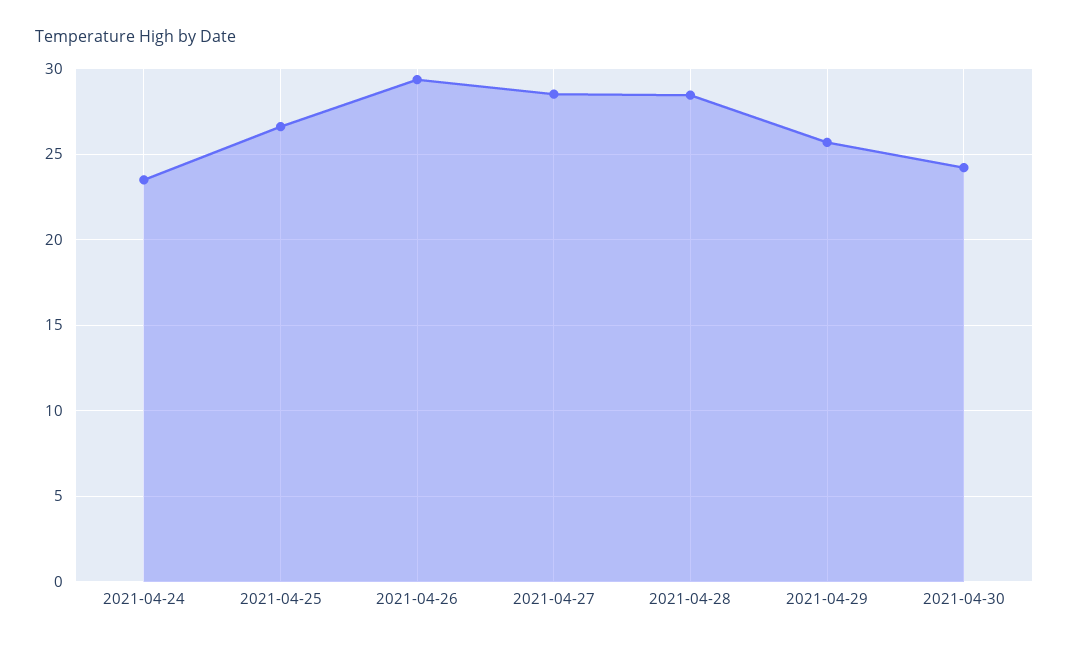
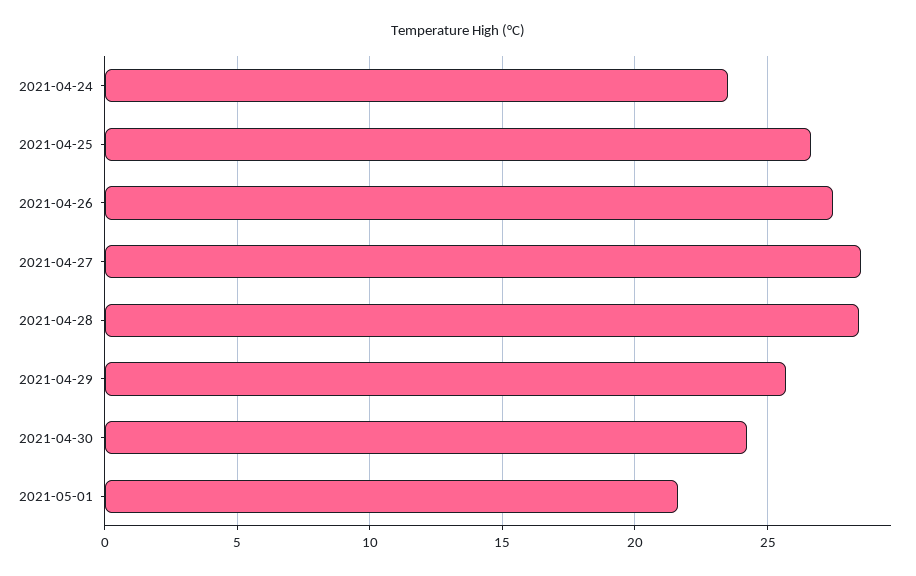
2021-04-26: 29.5 -> 27.5
2021-05-01: none -> 21.5

